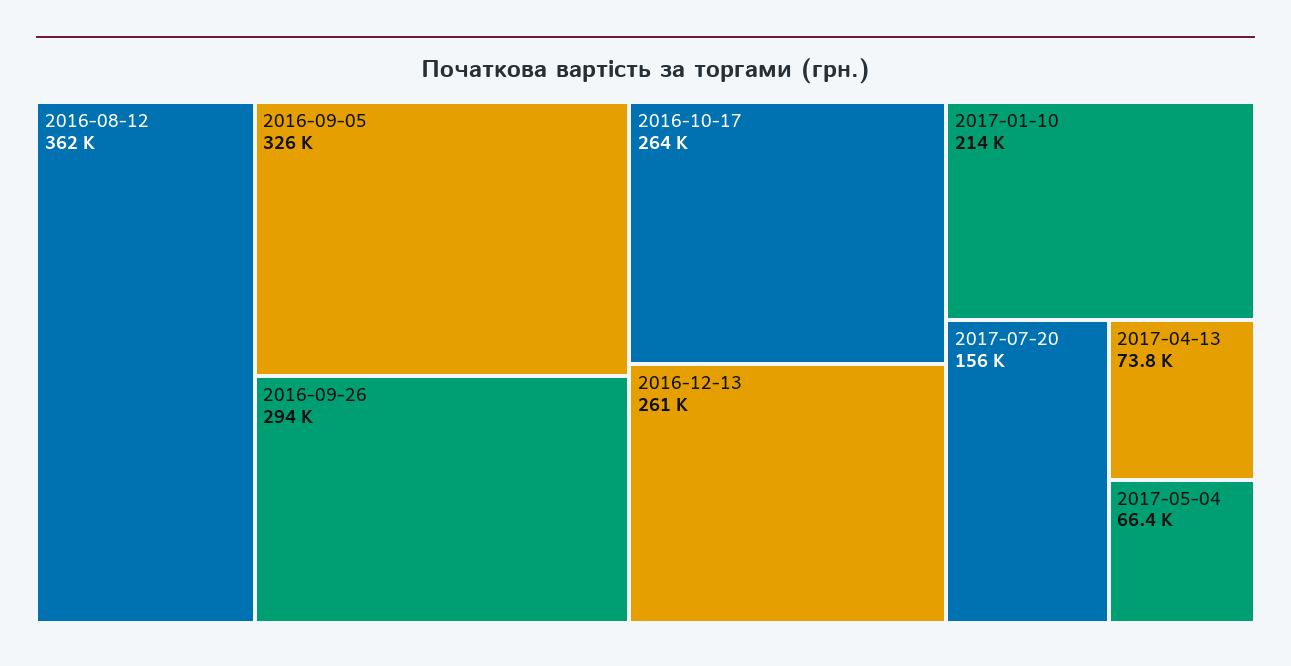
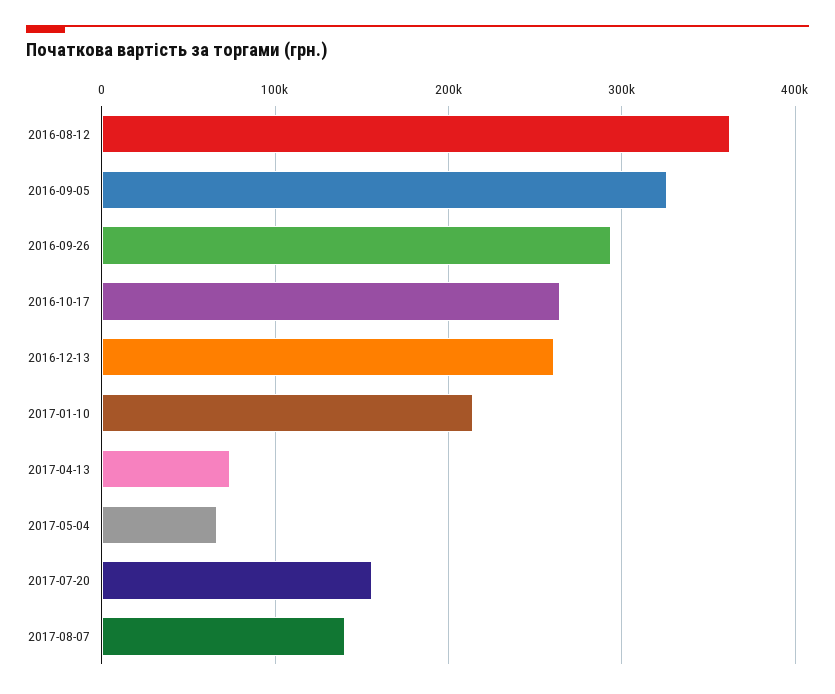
2017-08-07: none -> 140000

